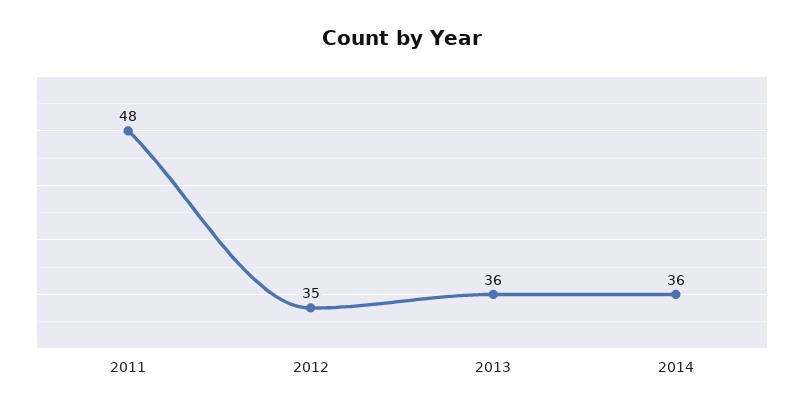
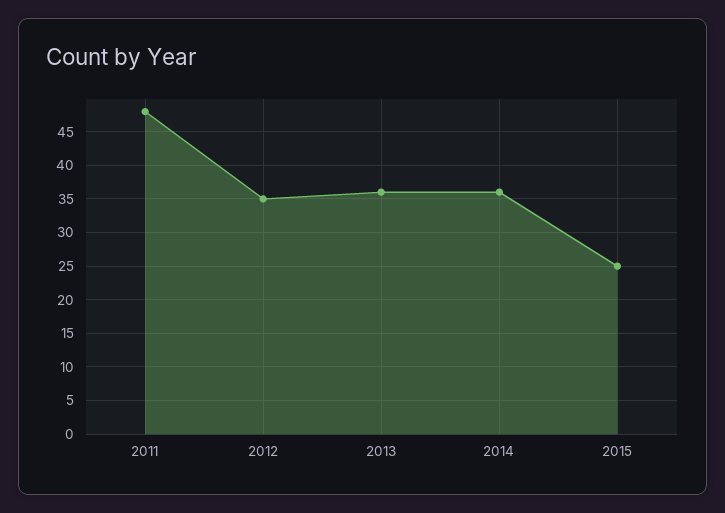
2015: none -> 25

